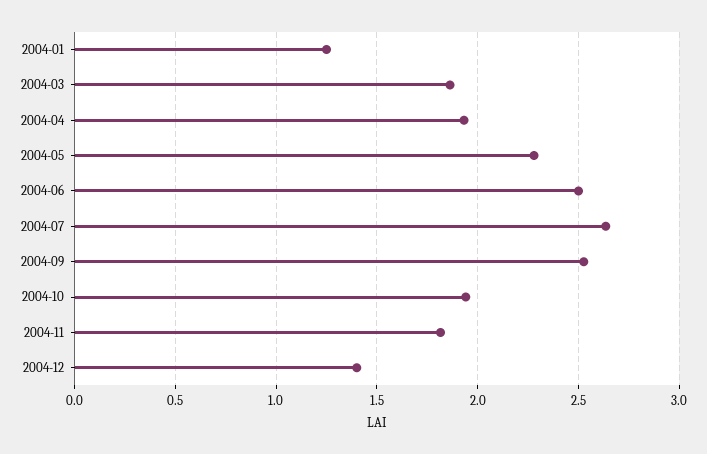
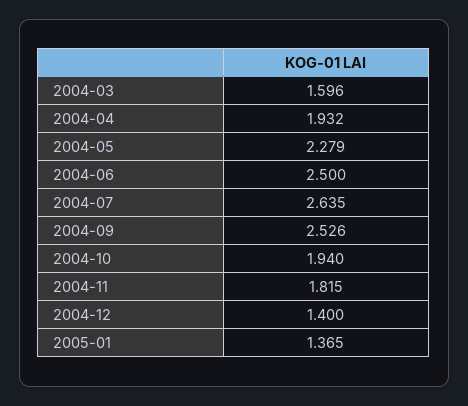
2004-01: 1.25 -> none
2004-03: 1.85 -> 1.596
2005-01: none -> 1.365

